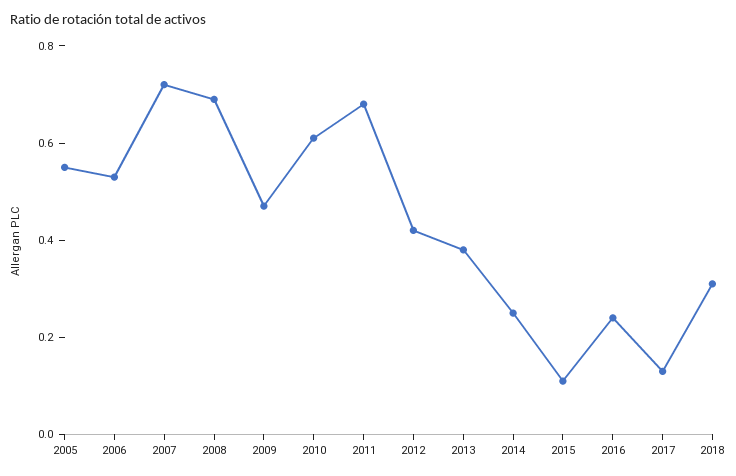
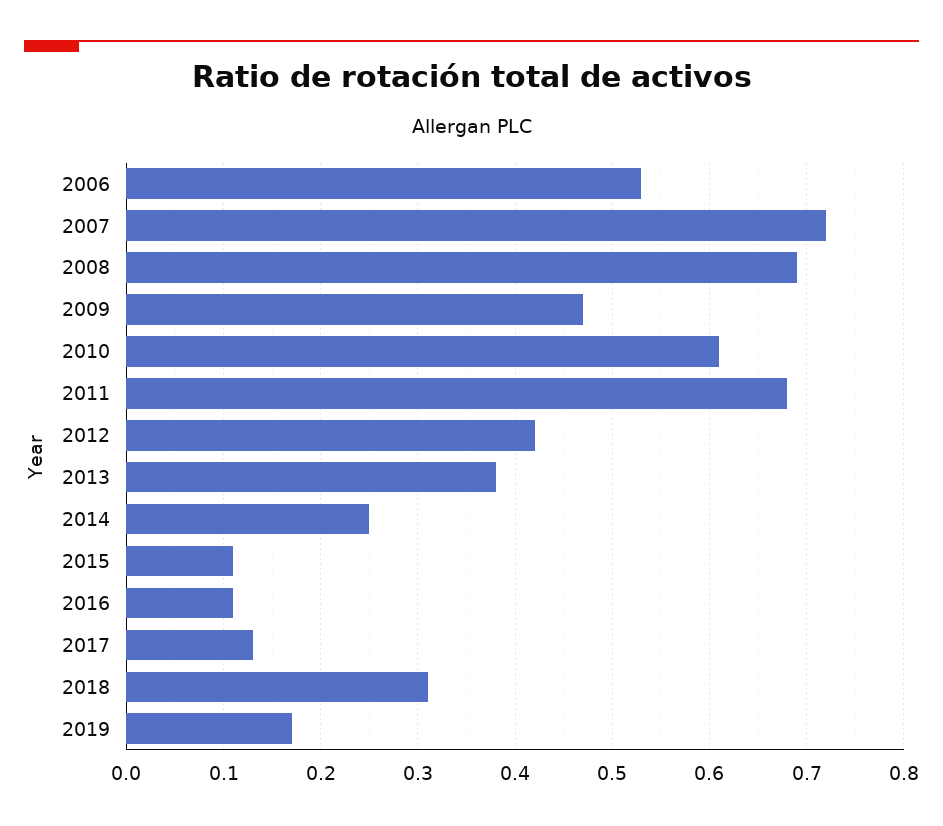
2005: 0.55 -> none
2016: 0.25 -> 0.11
2019: none -> 0.17

